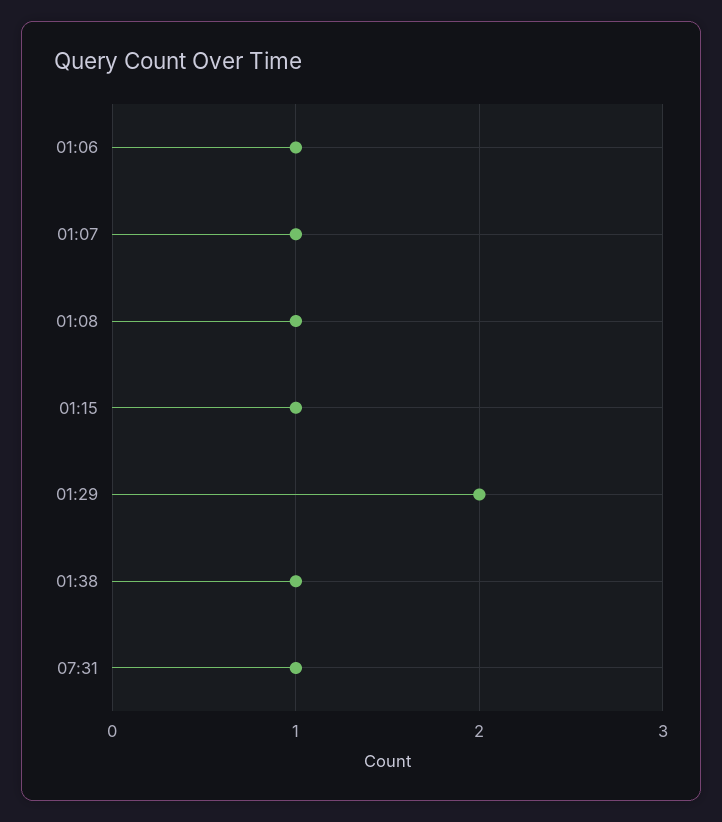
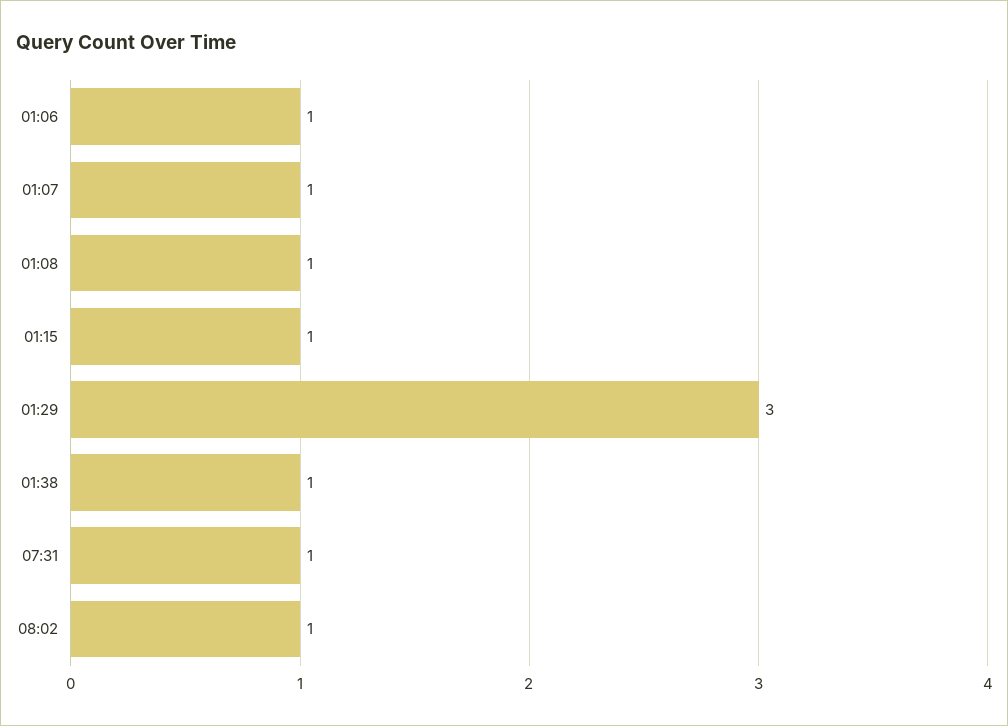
01:29: 2 -> 3
08:02: none -> 1

